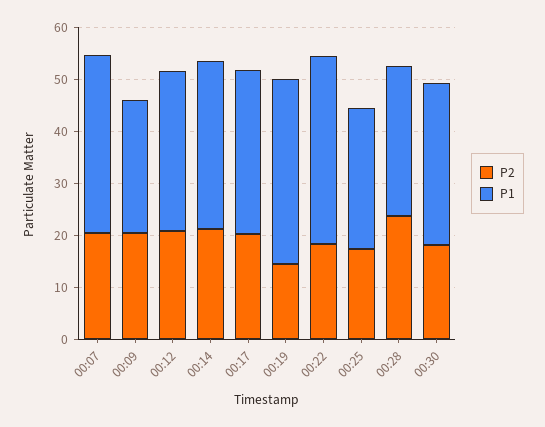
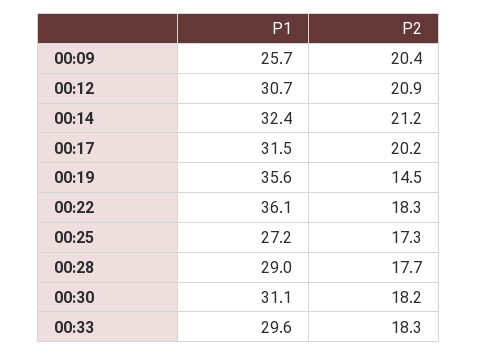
P2, 00:07: 20 -> none
P1, 00:07: 34 -> none
P2, 00:28: 24 -> 17.7
P1, 00:33: none -> 29.6
P2, 00:33: none -> 18.3

